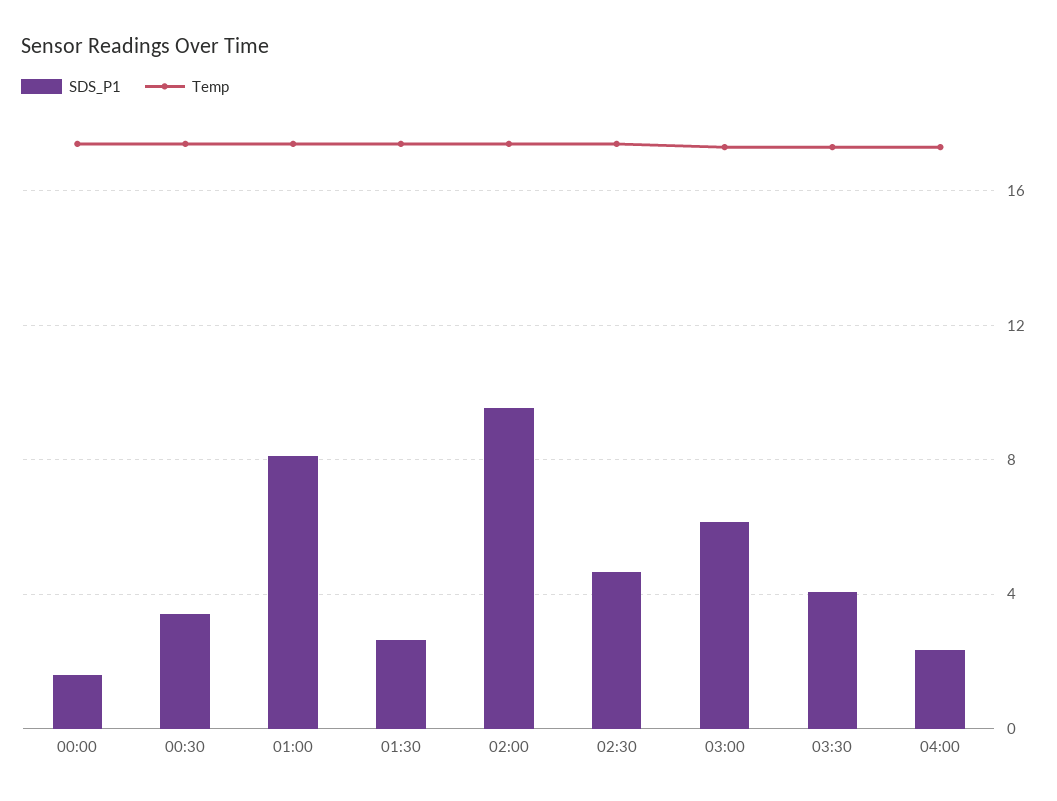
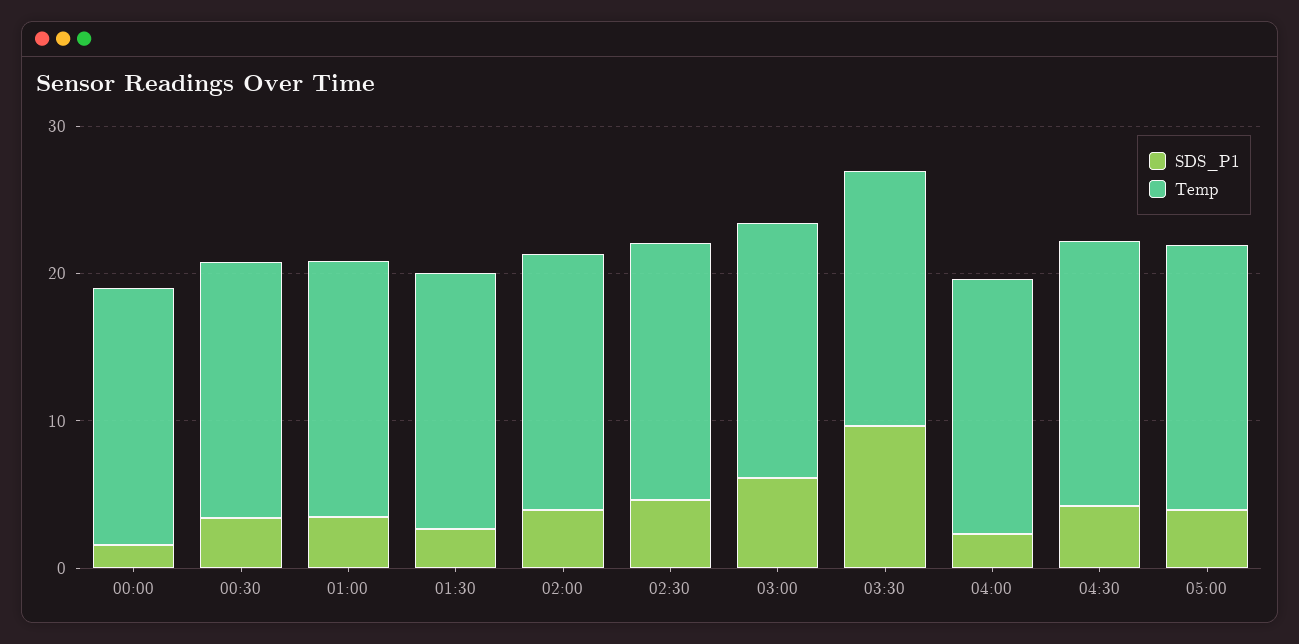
SDS_P1, 01:00: 8 -> 4
SDS_P1, 02:00: 9.5 -> 4
SDS_P1, 03:30: 4 -> 10
SDS_P1, 04:30: none -> 4
Temp, 04:30: none -> 18
SDS_P1, 05:00: none -> 4
Temp, 05:00: none -> 18

